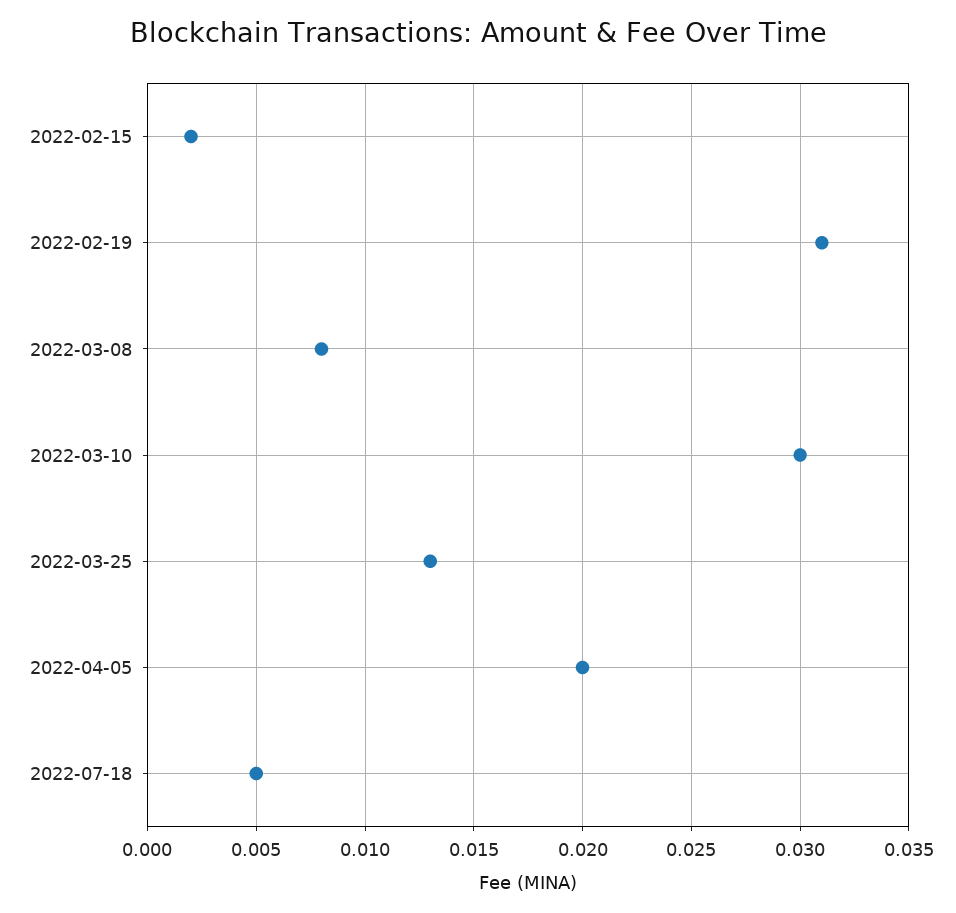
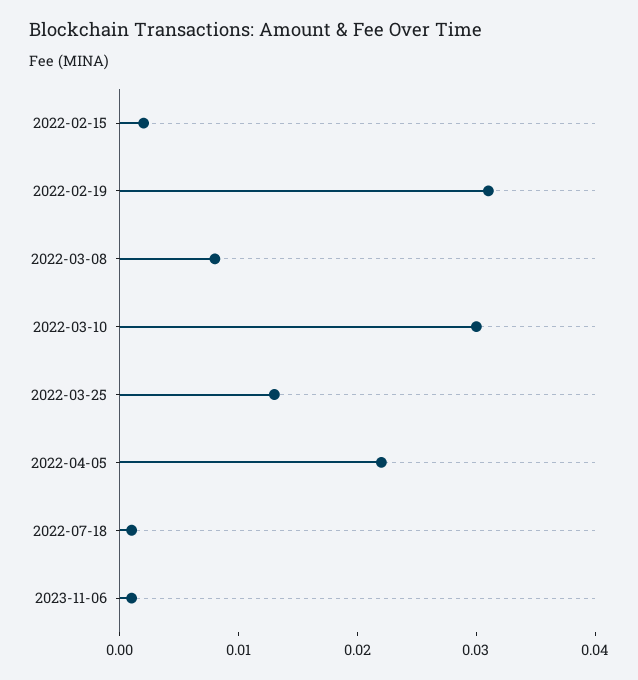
2022-04-05: 0.02 -> 0.022
2022-07-18: 0.005 -> 0.001
2023-11-06: none -> 0.001

